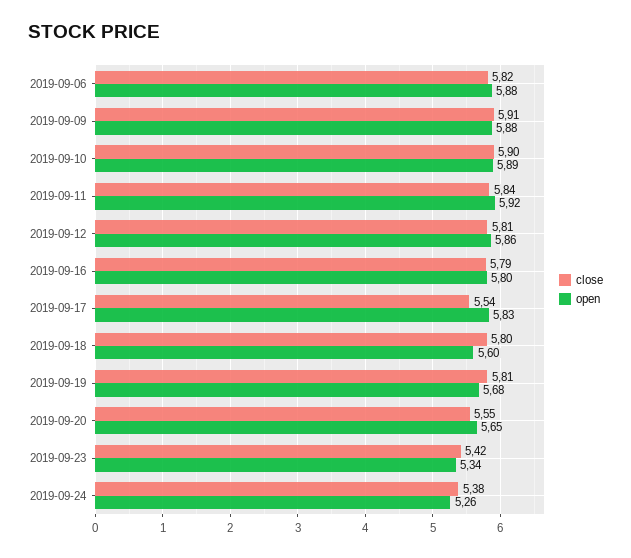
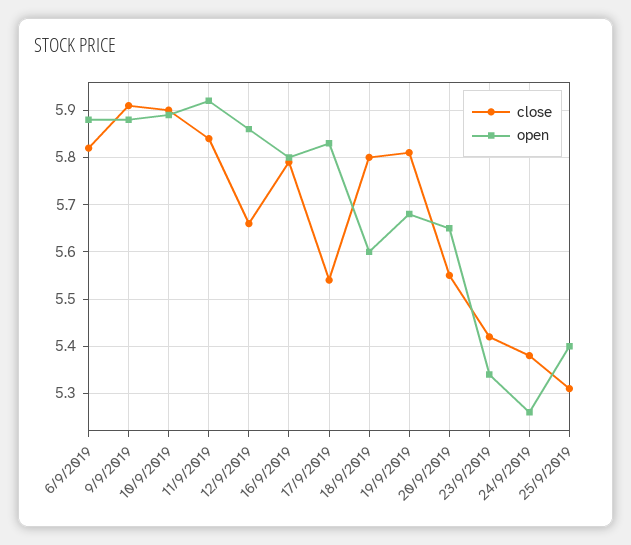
close, 2019-09-12: 5.81 -> 5.65
close, 25/9/2019: none -> 5.3
open, 25/9/2019: none -> 5.4

